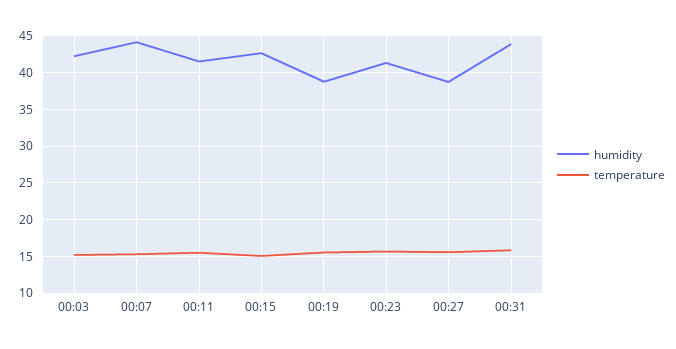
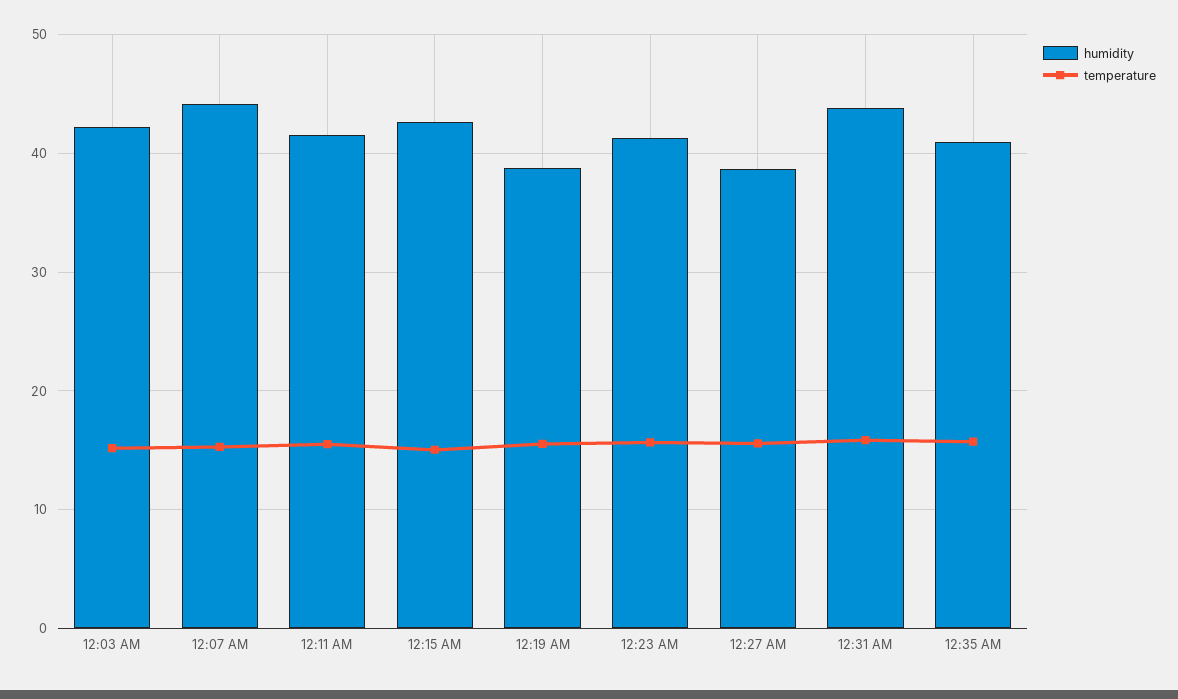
humidity, 12:35 AM: none -> 41
temperature, 12:35 AM: none -> 16

